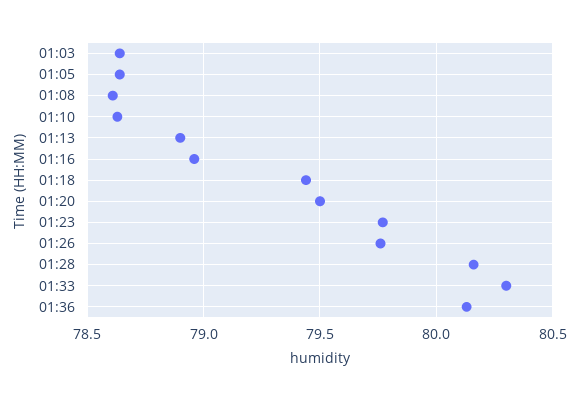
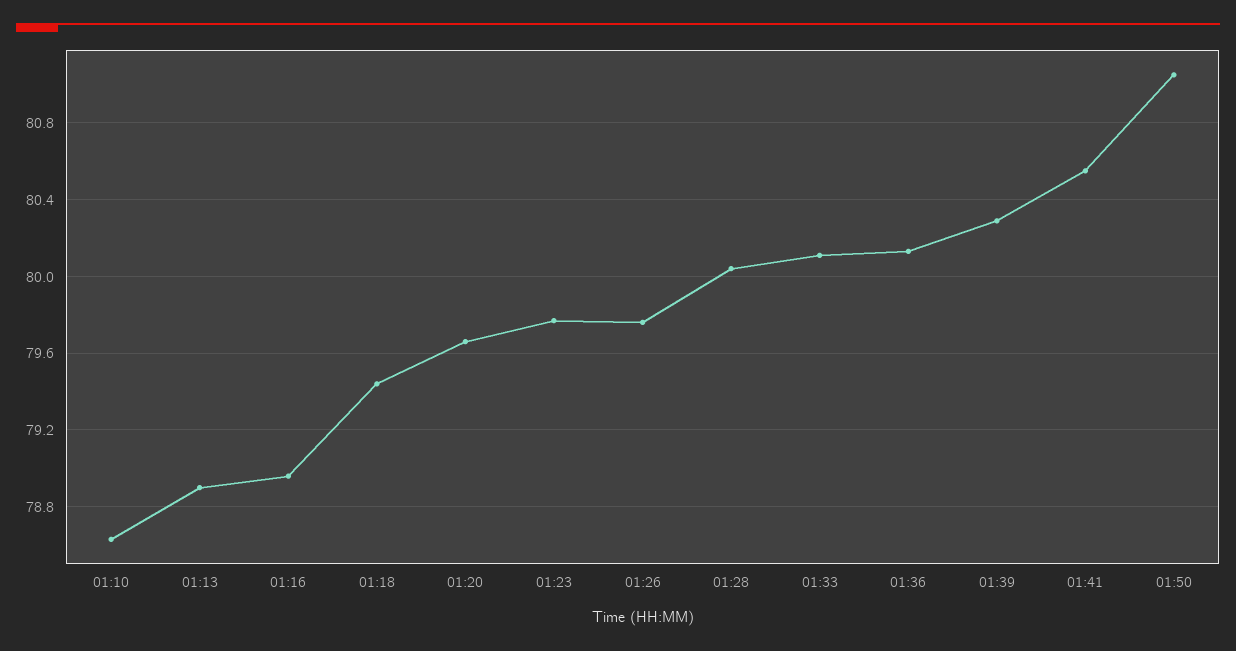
01:03: 78.65 -> none
01:05: 78.65 -> none
01:08: 78.6 -> none
01:20: 79.5 -> 79.65
01:28: 80.15 -> 80.05
01:33: 80.3 -> 80.1
01:39: none -> 80.3
01:41: none -> 80.55
01:50: none -> 81.05

